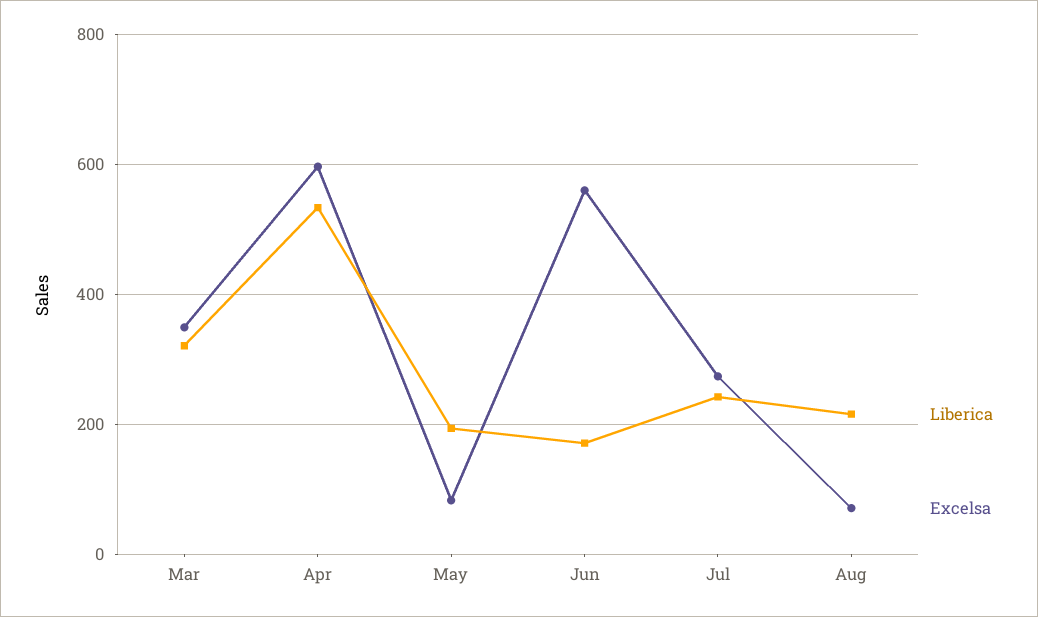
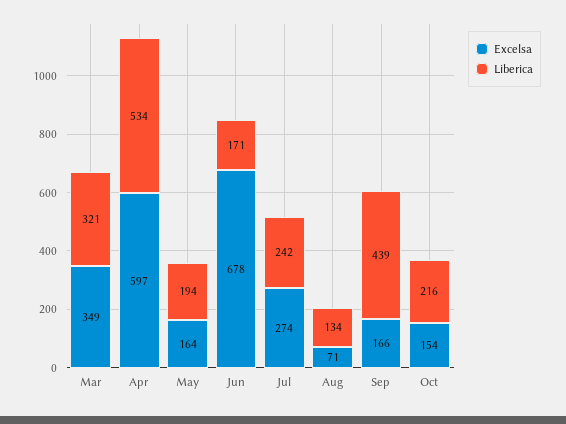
Excelsa, May: 80 -> 164
Excelsa, Jun: 560 -> 678
Liberica, Aug: 220 -> 134
Excelsa, Sep: none -> 166
Liberica, Sep: none -> 439
Excelsa, Oct: none -> 154
Liberica, Oct: none -> 216

